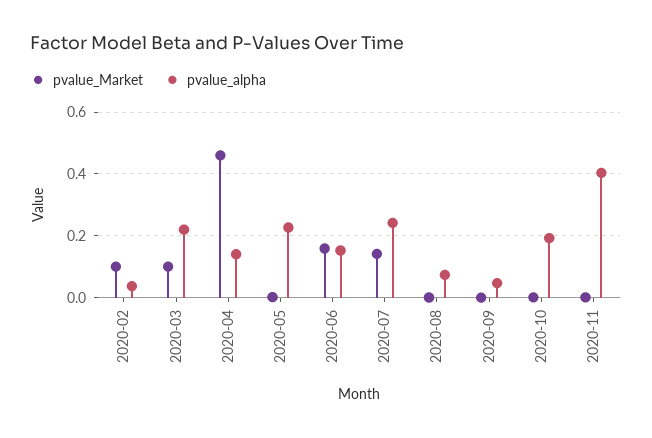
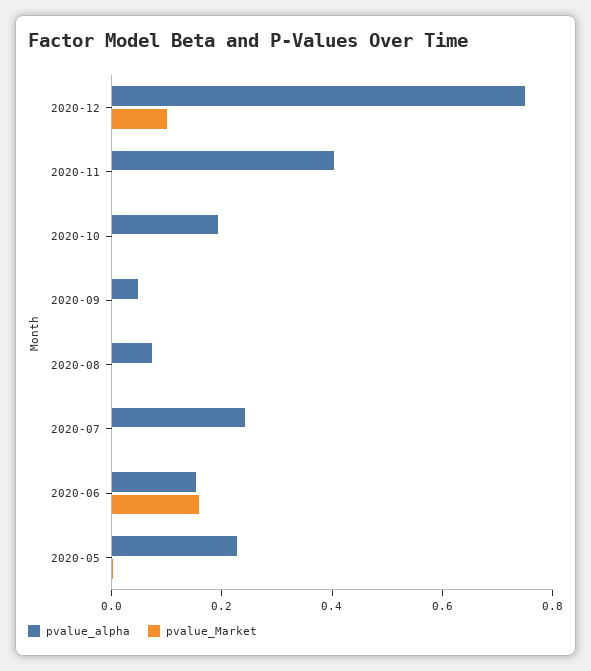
pvalue_Market, 2020-02: 0.1 -> none
pvalue_alpha, 2020-02: 0.04 -> none
pvalue_Market, 2020-03: 0.1 -> none
pvalue_alpha, 2020-03: 0.22 -> none
pvalue_Market, 2020-04: 0.46 -> none
pvalue_alpha, 2020-04: 0.14 -> none
pvalue_Market, 2020-07: 0.14 -> 0
pvalue_alpha, 2020-12: none -> 0.75
pvalue_Market, 2020-12: none -> 0.1

